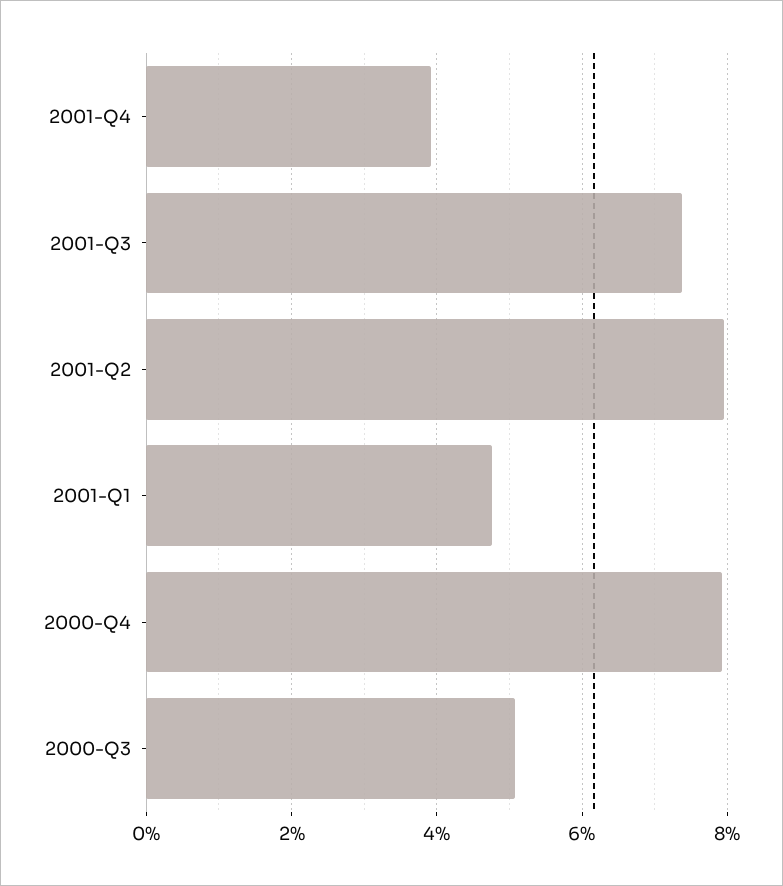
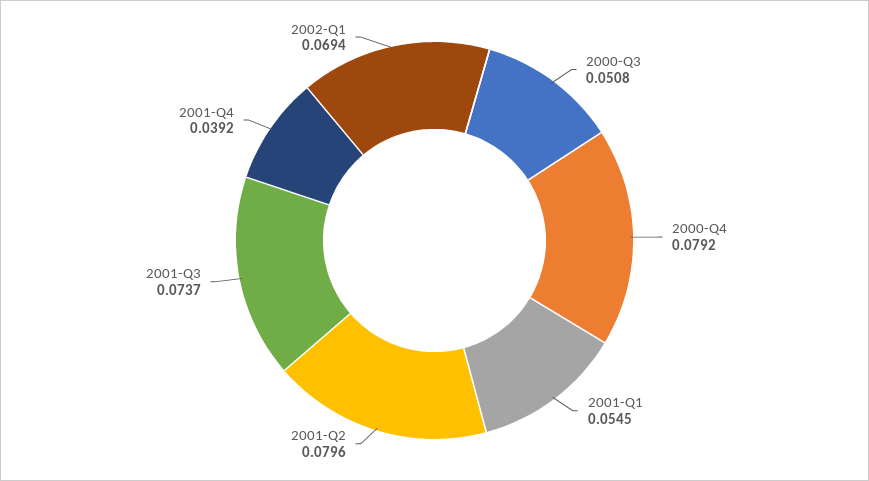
2001-Q1: 0.048 -> 0.0545
2002-Q1: none -> 0.0694

